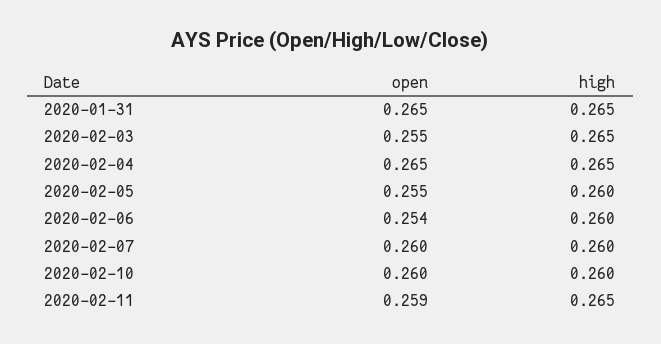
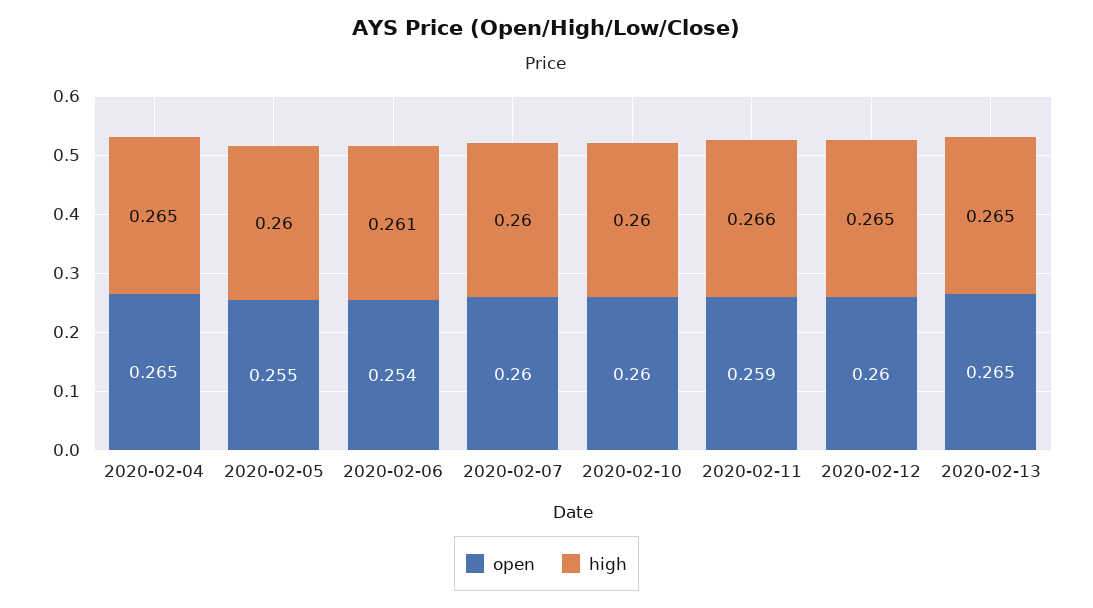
open, 2020-01-31: 0.265 -> none
high, 2020-01-31: 0.265 -> none
open, 2020-02-03: 0.255 -> none
high, 2020-02-03: 0.265 -> none
high, 2020-02-06: 0.26 -> 0.261
high, 2020-02-11: 0.265 -> 0.266
open, 2020-02-12: none -> 0.26
high, 2020-02-12: none -> 0.265
open, 2020-02-13: none -> 0.265
high, 2020-02-13: none -> 0.265

